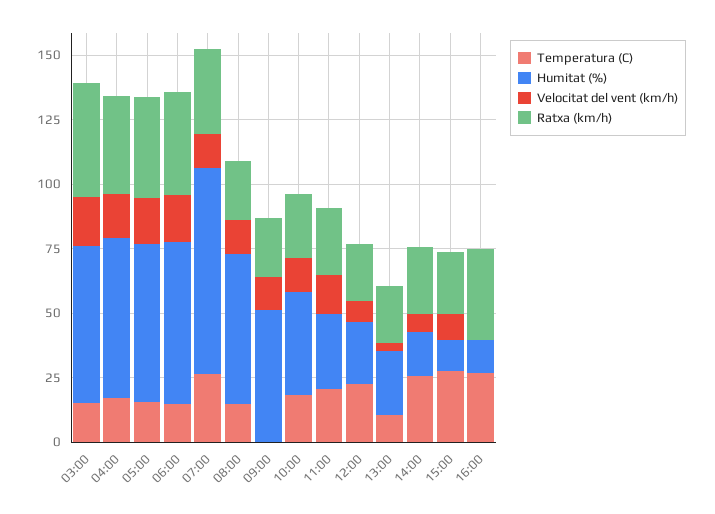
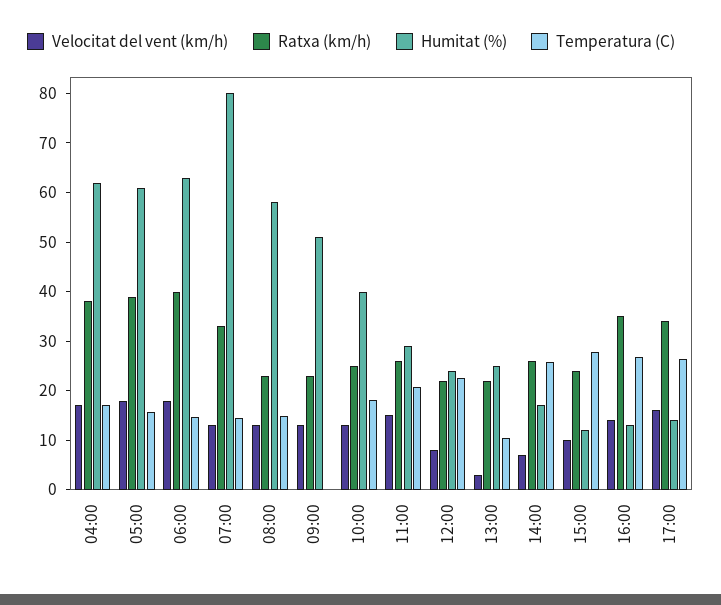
Temperatura (C), 03:00: 15 -> none
Humitat (%), 03:00: 60 -> none
Velocitat del vent (km/h), 03:00: 20 -> none
Ratxa (km/h), 03:00: 45 -> none
Temperatura (C), 07:00: 25 -> 14
Velocitat del vent (km/h), 16:00: 0 -> 14
Velocitat del vent (km/h), 17:00: none -> 16
Ratxa (km/h), 17:00: none -> 34
Humitat (%), 17:00: none -> 14
Temperatura (C), 17:00: none -> 26

